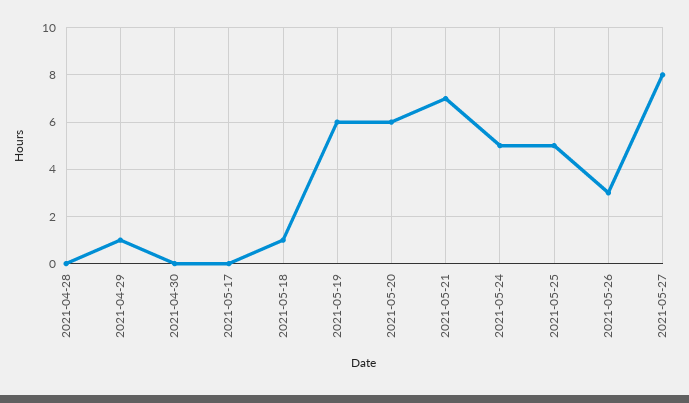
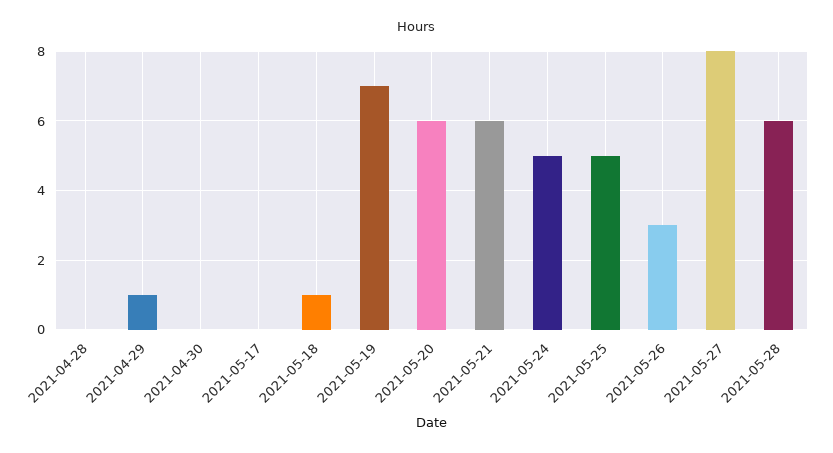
2021-05-19: 6 -> 7
2021-05-21: 7 -> 6
2021-05-28: none -> 6

